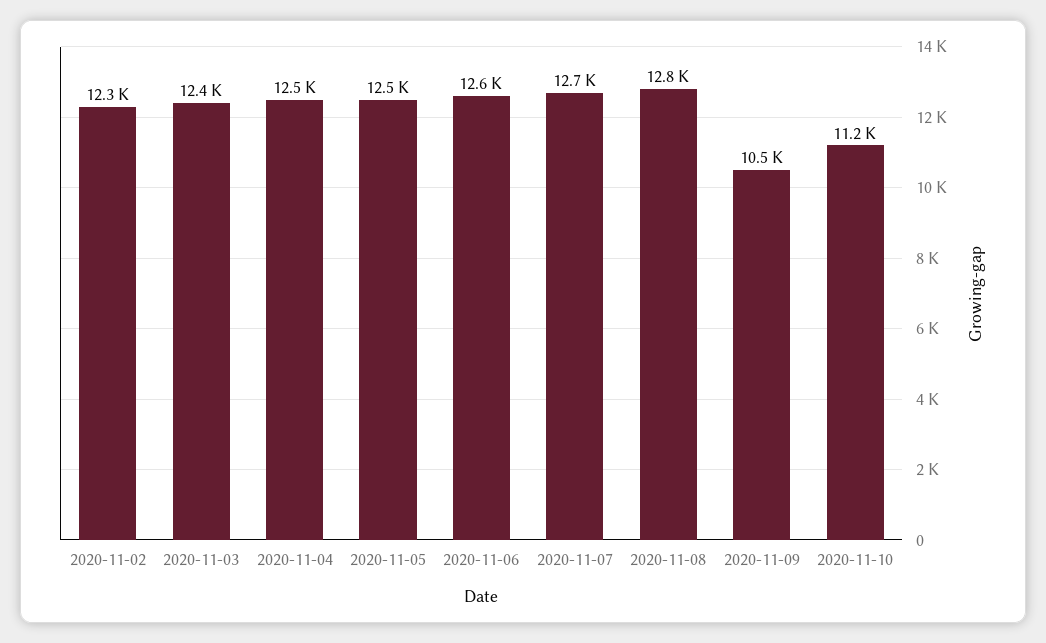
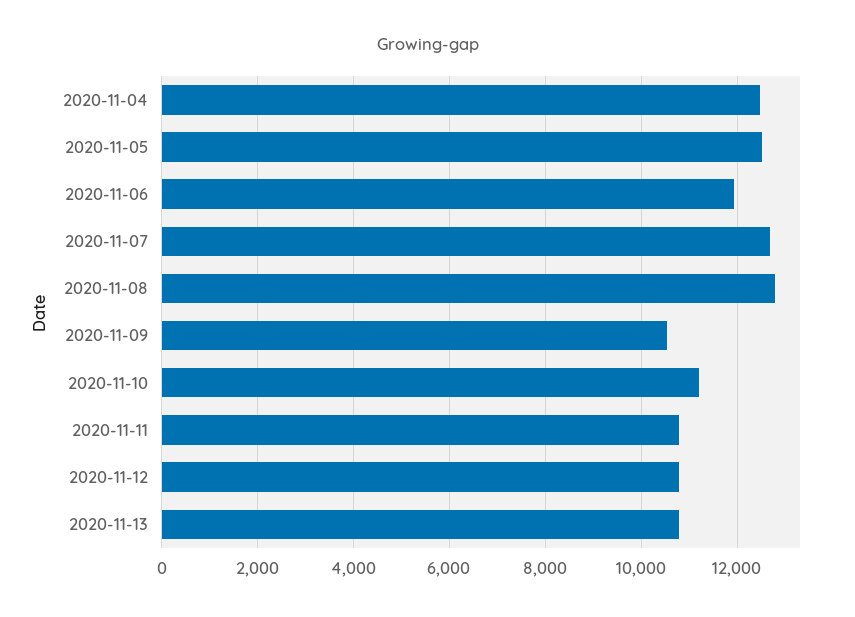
2020-11-02: 12300 -> none
2020-11-03: 12400 -> none
2020-11-06: 12600 -> 12000
2020-11-11: none -> 10800
2020-11-12: none -> 10800
2020-11-13: none -> 10800

